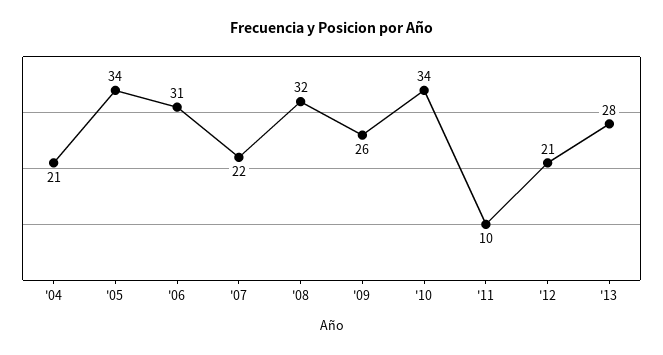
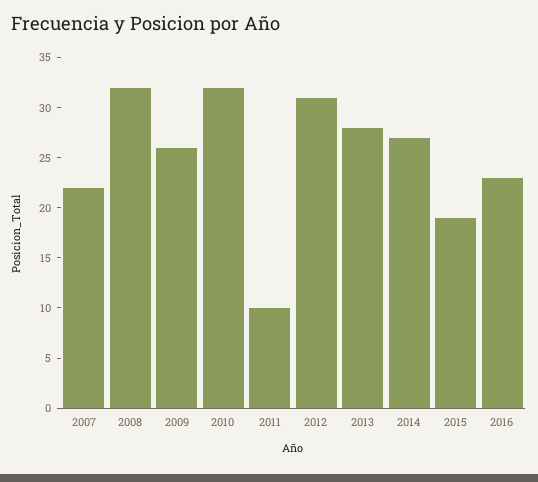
'04: 21 -> none
'05: 34 -> none
'06: 31 -> none
'10: 34 -> 32
'12: 21 -> 31
2014: none -> 27
2015: none -> 19
2016: none -> 23

